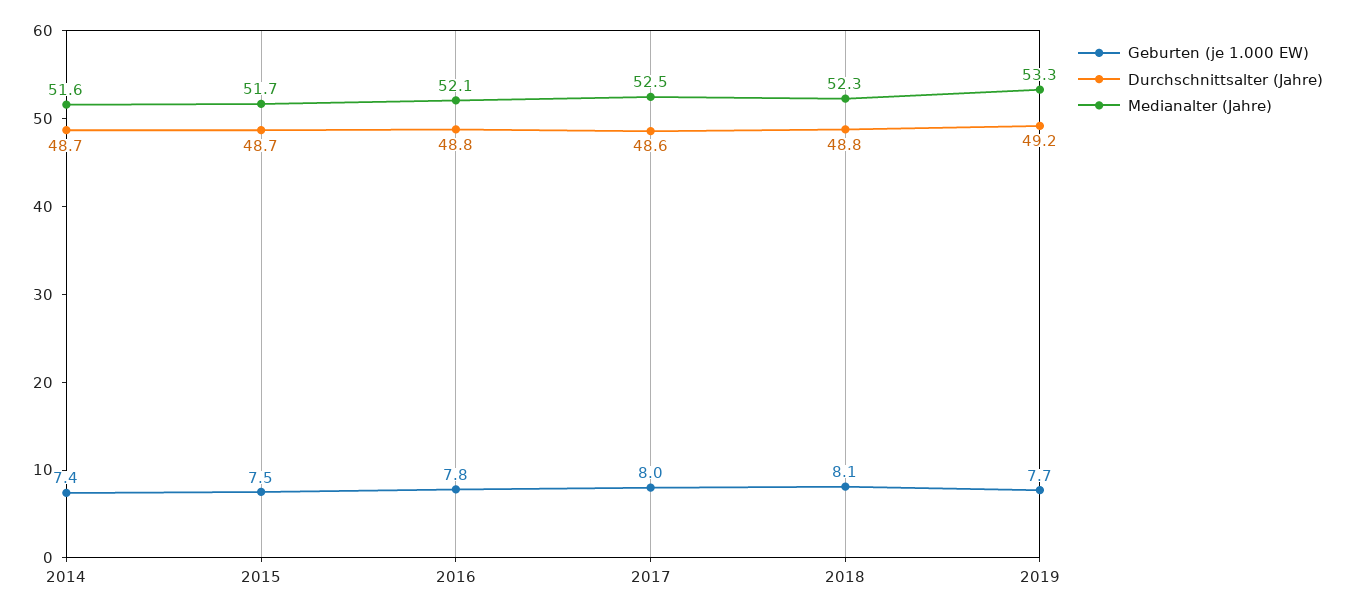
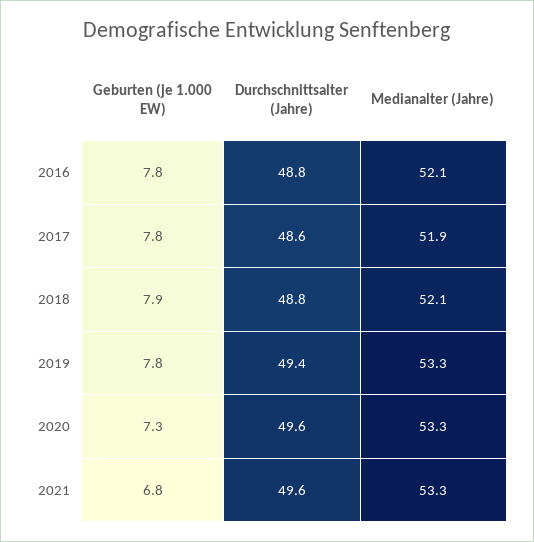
Geburten (je 1.000 EW), 2014: 7.4 -> none
Durchschnittsalter (Jahre), 2014: 48.7 -> none
Medianalter (Jahre), 2014: 51.6 -> none
Geburten (je 1.000 EW), 2015: 7.5 -> none
Durchschnittsalter (Jahre), 2015: 48.7 -> none
Medianalter (Jahre), 2015: 51.7 -> none
Geburten (je 1.000 EW), 2017: 8 -> 7.8
Medianalter (Jahre), 2017: 52.5 -> 51.9
Geburten (je 1.000 EW), 2018: 8.1 -> 7.9
Medianalter (Jahre), 2018: 52.3 -> 52.1
Geburten (je 1.000 EW), 2019: 7.7 -> 7.8
Durchschnittsalter (Jahre), 2019: 49.2 -> 49.4
Geburten (je 1.000 EW), 2020: none -> 7.3
Durchschnittsalter (Jahre), 2020: none -> 49.6
Medianalter (Jahre), 2020: none -> 53.3
Geburten (je 1.000 EW), 2021: none -> 6.8
Durchschnittsalter (Jahre), 2021: none -> 49.6
Medianalter (Jahre), 2021: none -> 53.3

